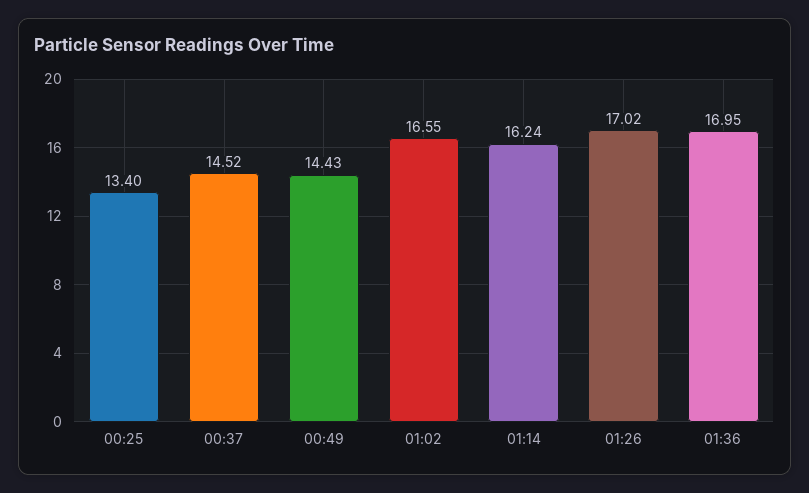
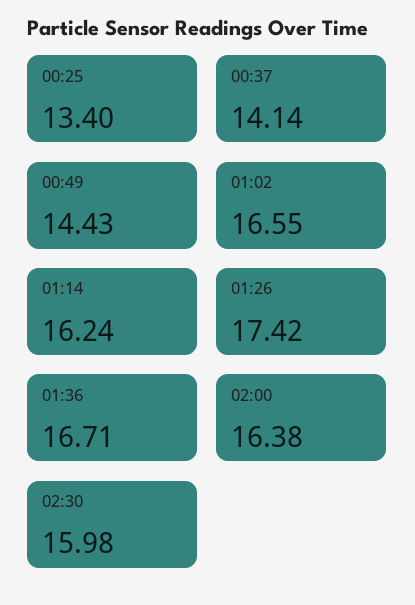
00:37: 14.52 -> 14.14
01:26: 17.02 -> 17.42
01:36: 16.95 -> 16.71
02:00: none -> 16.38
02:30: none -> 15.98

